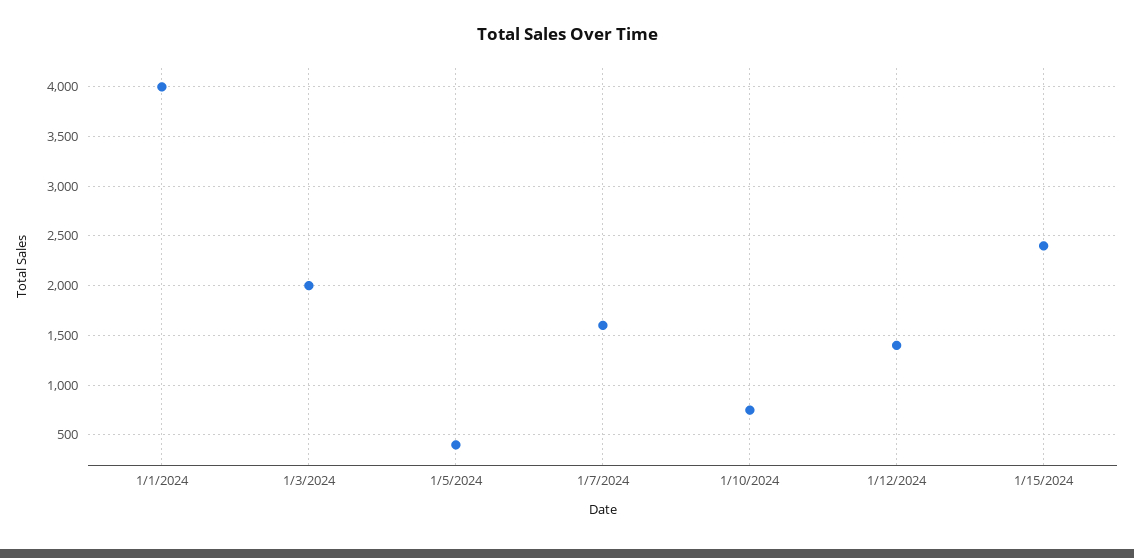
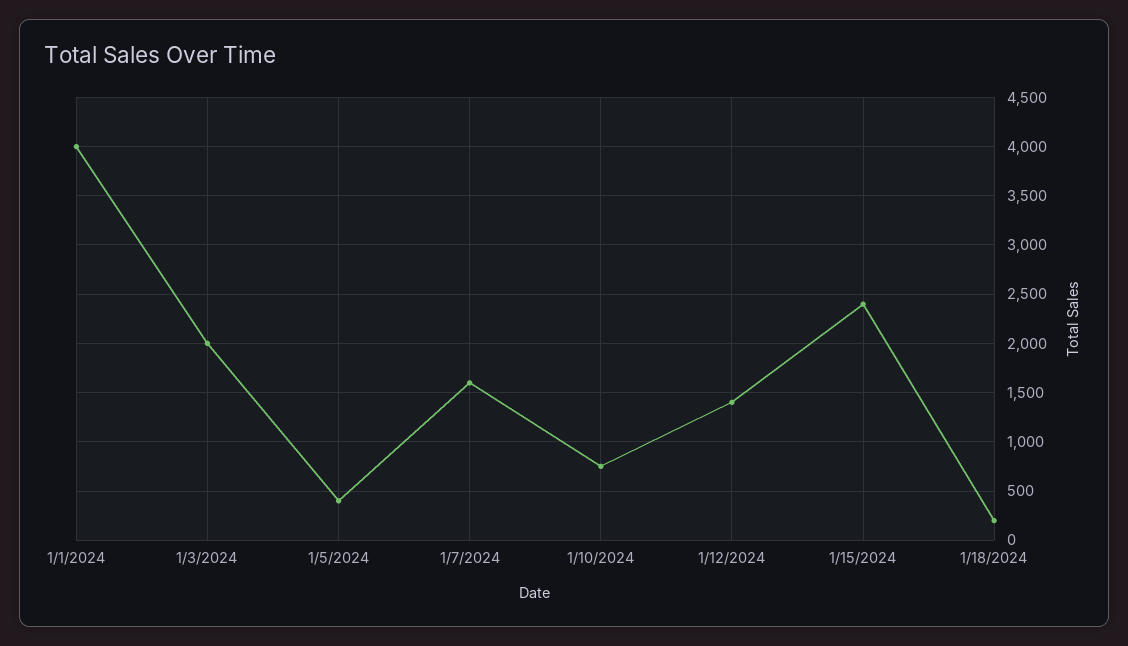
1/18/2024: none -> 200

